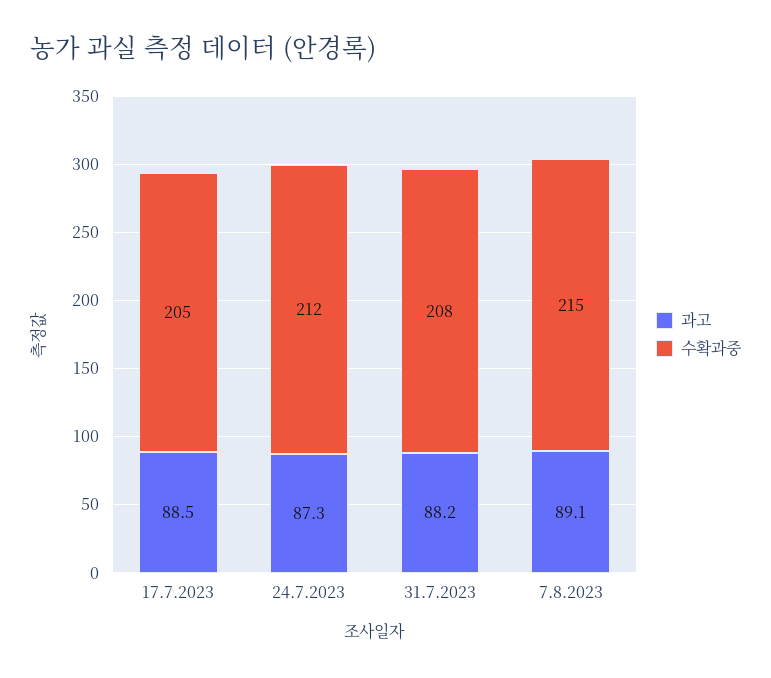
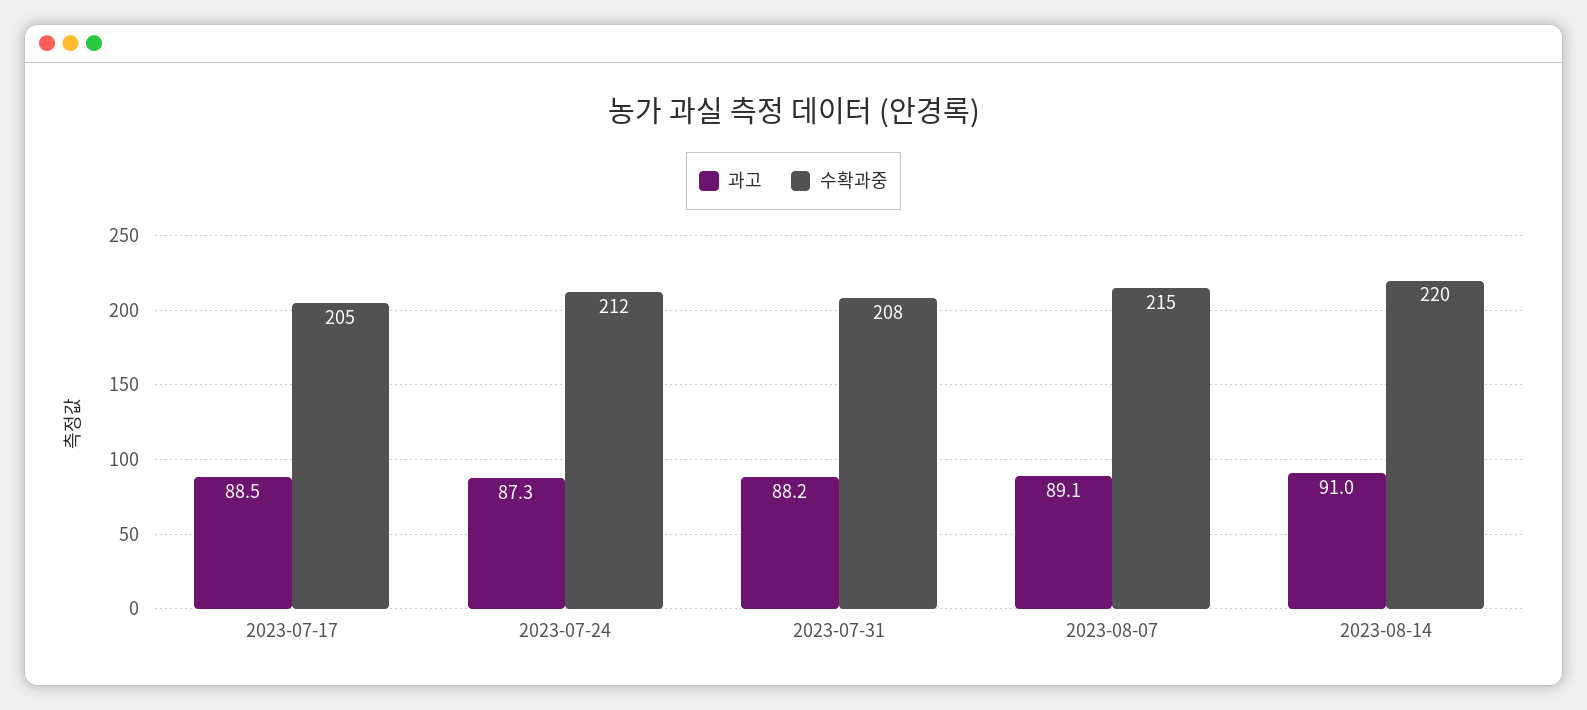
과고, 2023-08-14: none -> 91
수확과중, 2023-08-14: none -> 220

